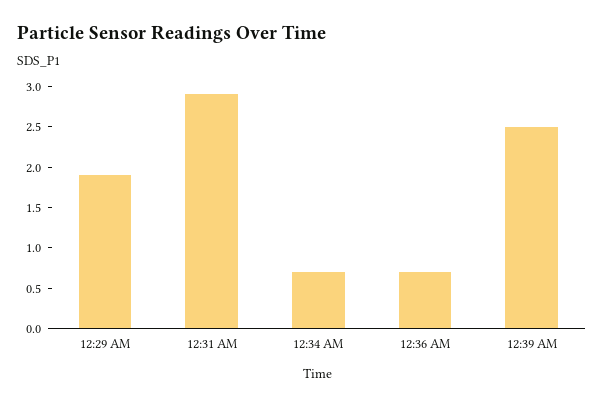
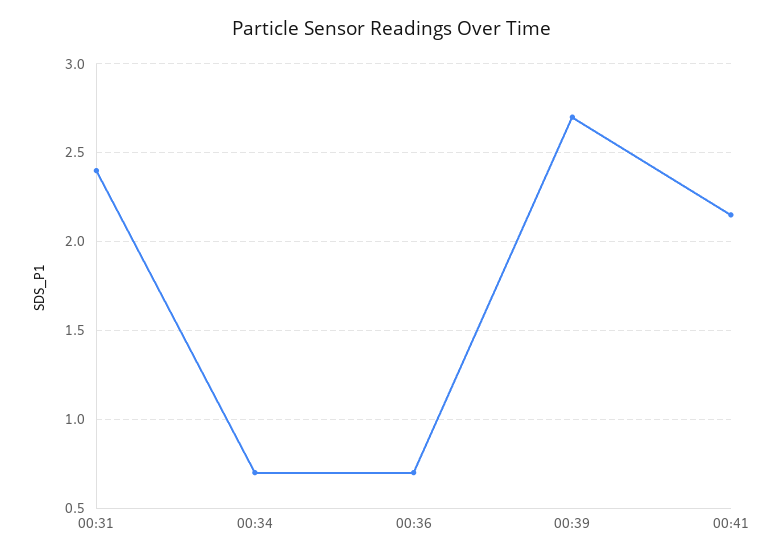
12:29 AM: 1.9 -> none
12:31 AM: 2.9 -> 2.4
12:39 AM: 2.5 -> 2.7
00:41: none -> 2.15

